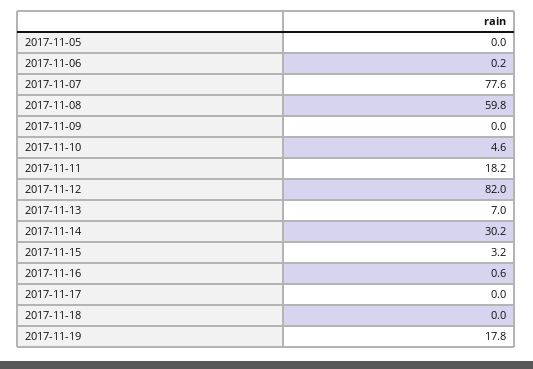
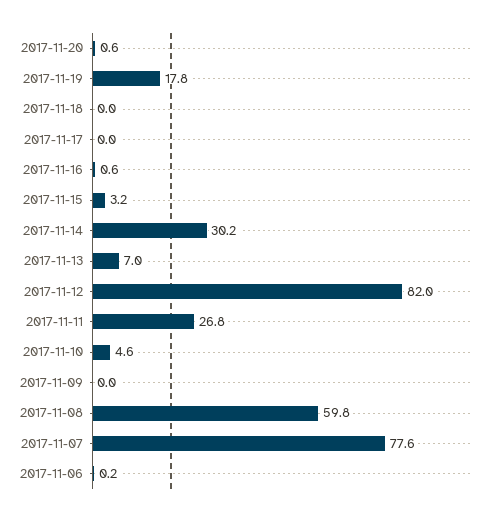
2017-11-05: 0 -> none
2017-11-11: 18.2 -> 26.8
2017-11-20: none -> 0.6

